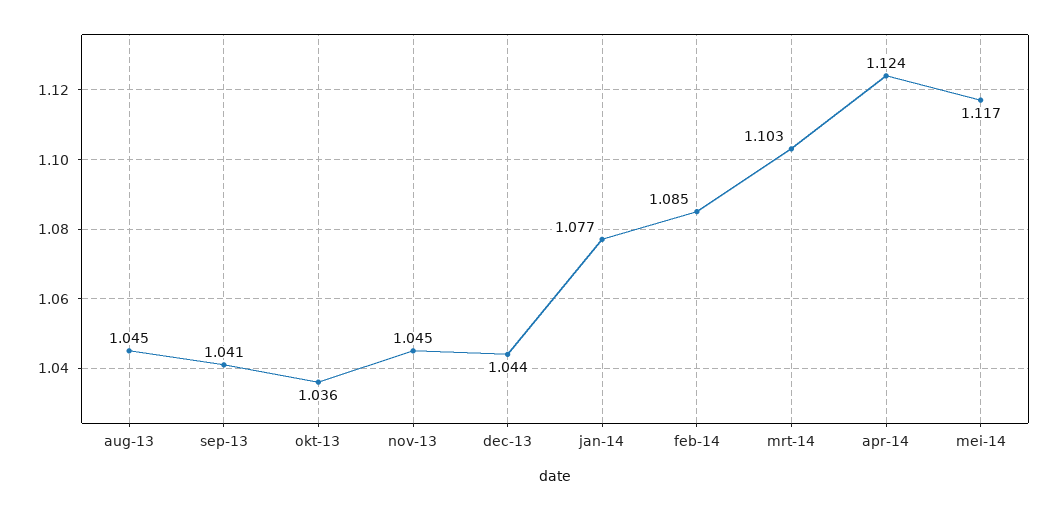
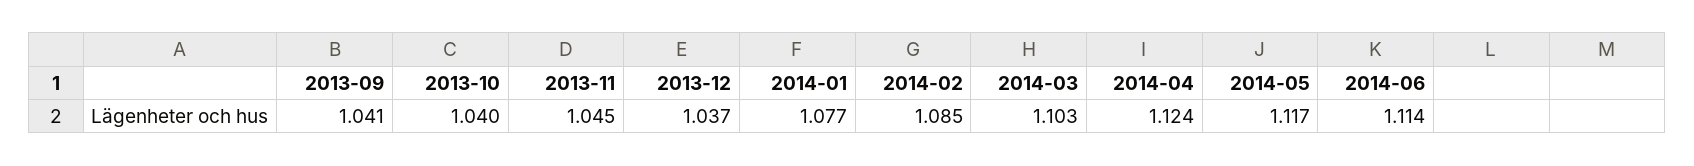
aug-13: 1.045 -> none
okt-13: 1.036 -> 1.04
dec-13: 1.044 -> 1.037
2014-06: none -> 1.114

